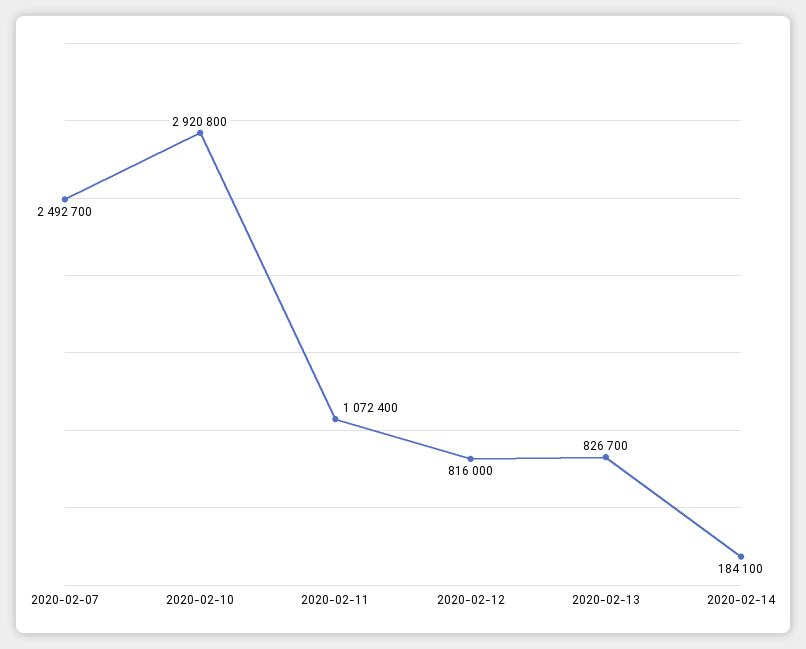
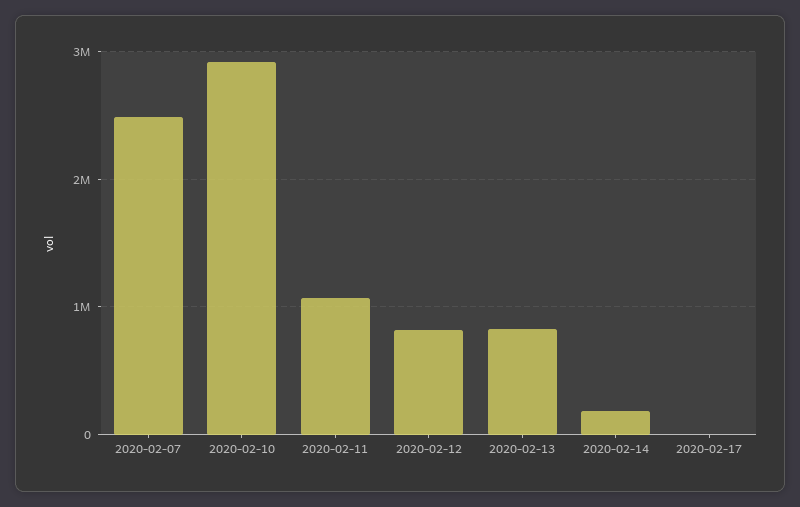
2020-02-17: none -> 0

